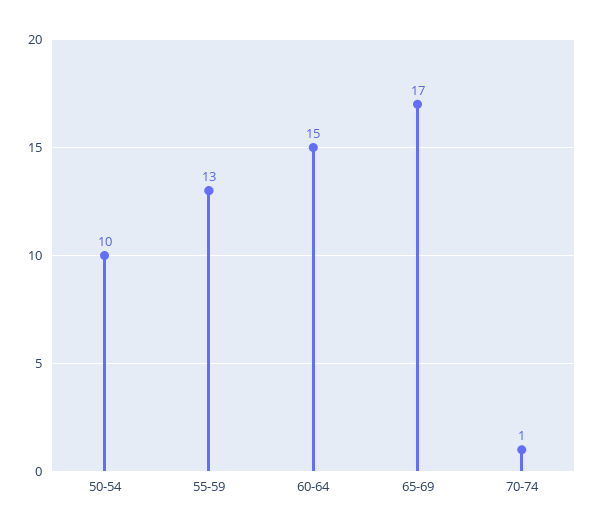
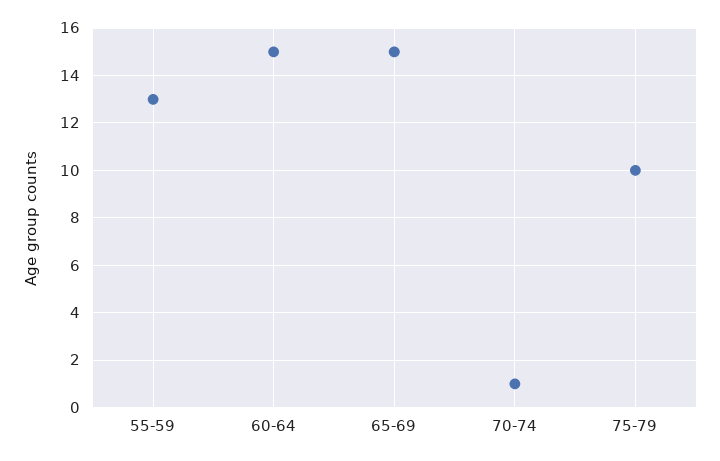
50-54: 10 -> none
65-69: 17 -> 15
75-79: none -> 10

